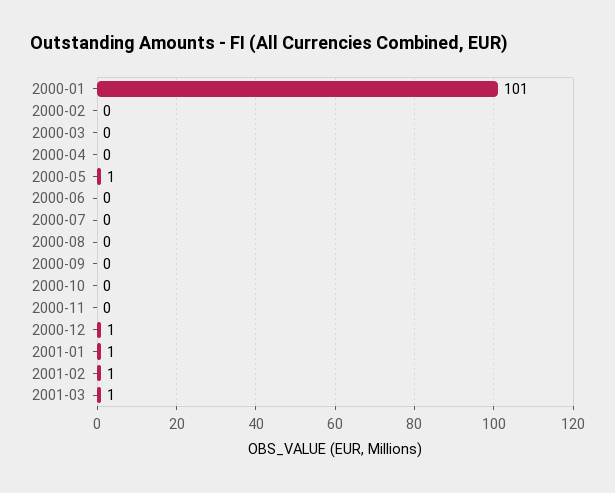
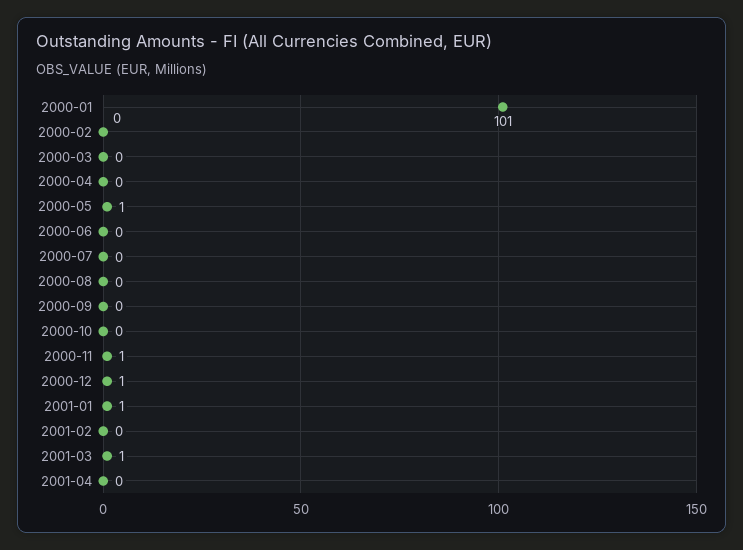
2000-11: 0 -> 1
2001-02: 1 -> 0
2001-04: none -> 0

